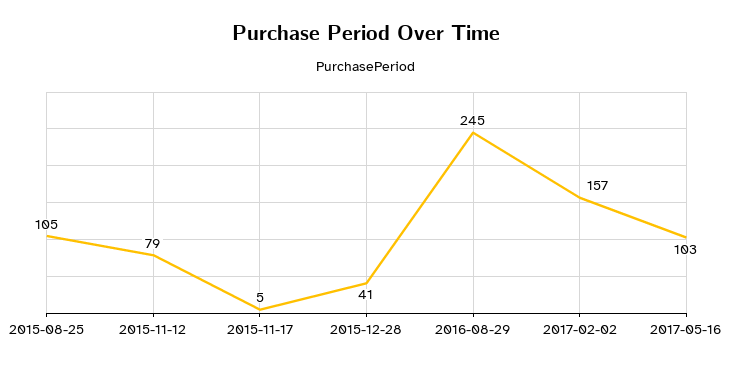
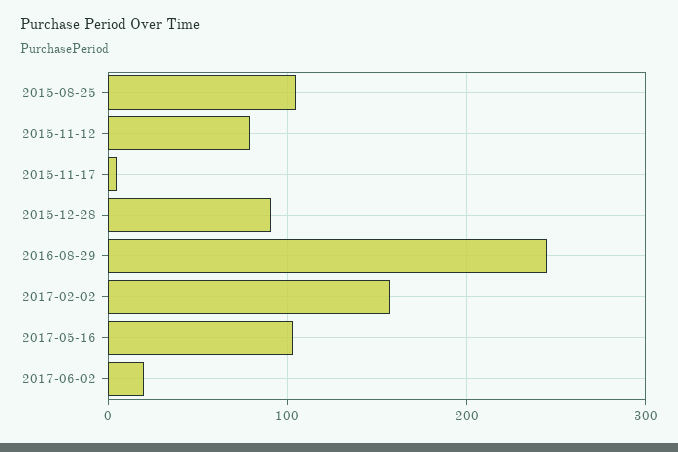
2015-12-28: 41 -> 90
2017-06-02: none -> 20

